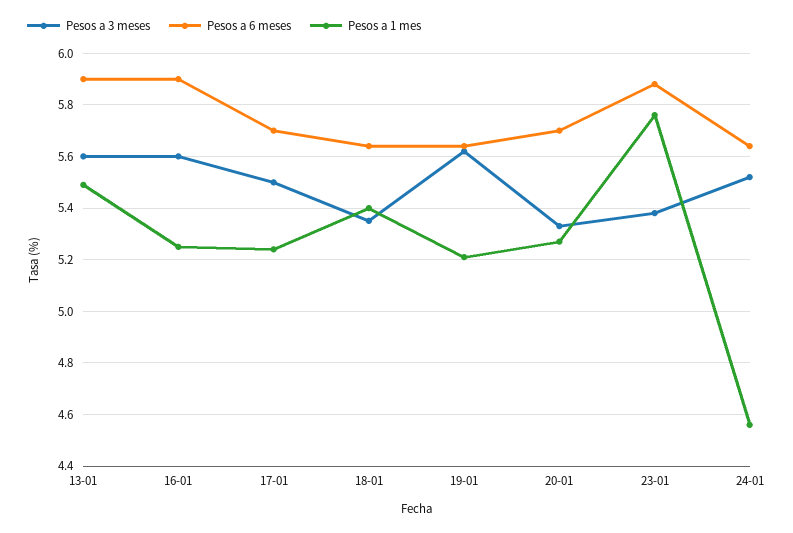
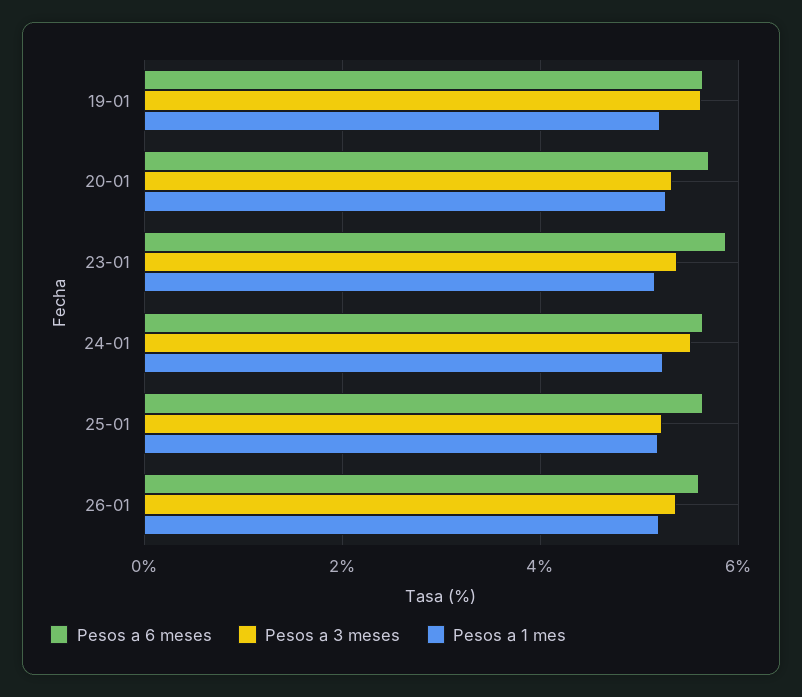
Pesos a 3 meses, 13-01: 5.6 -> none
Pesos a 6 meses, 13-01: 5.9 -> none
Pesos a 1 mes, 13-01: 5.5 -> none
Pesos a 3 meses, 16-01: 5.6 -> none
Pesos a 6 meses, 16-01: 5.9 -> none
Pesos a 1 mes, 16-01: 5.25 -> none
Pesos a 3 meses, 17-01: 5.5 -> none
Pesos a 6 meses, 17-01: 5.7 -> none
Pesos a 1 mes, 17-01: 5.25 -> none
Pesos a 3 meses, 18-01: 5.35 -> none
Pesos a 6 meses, 18-01: 5.65 -> none
Pesos a 1 mes, 18-01: 5.4 -> none
Pesos a 1 mes, 23-01: 5.75 -> 5.2
Pesos a 1 mes, 24-01: 4.55 -> 5.2
Pesos a 6 meses, 25-01: none -> 5.6
Pesos a 3 meses, 25-01: none -> 5.2
Pesos a 1 mes, 25-01: none -> 5.2
Pesos a 6 meses, 26-01: none -> 5.6
Pesos a 3 meses, 26-01: none -> 5.4
Pesos a 1 mes, 26-01: none -> 5.2

